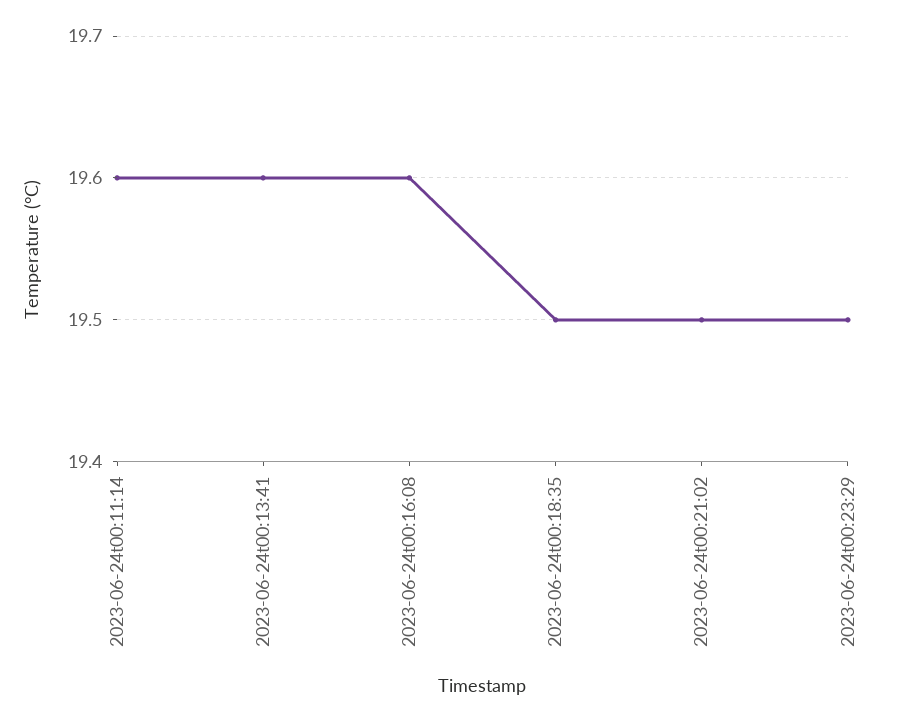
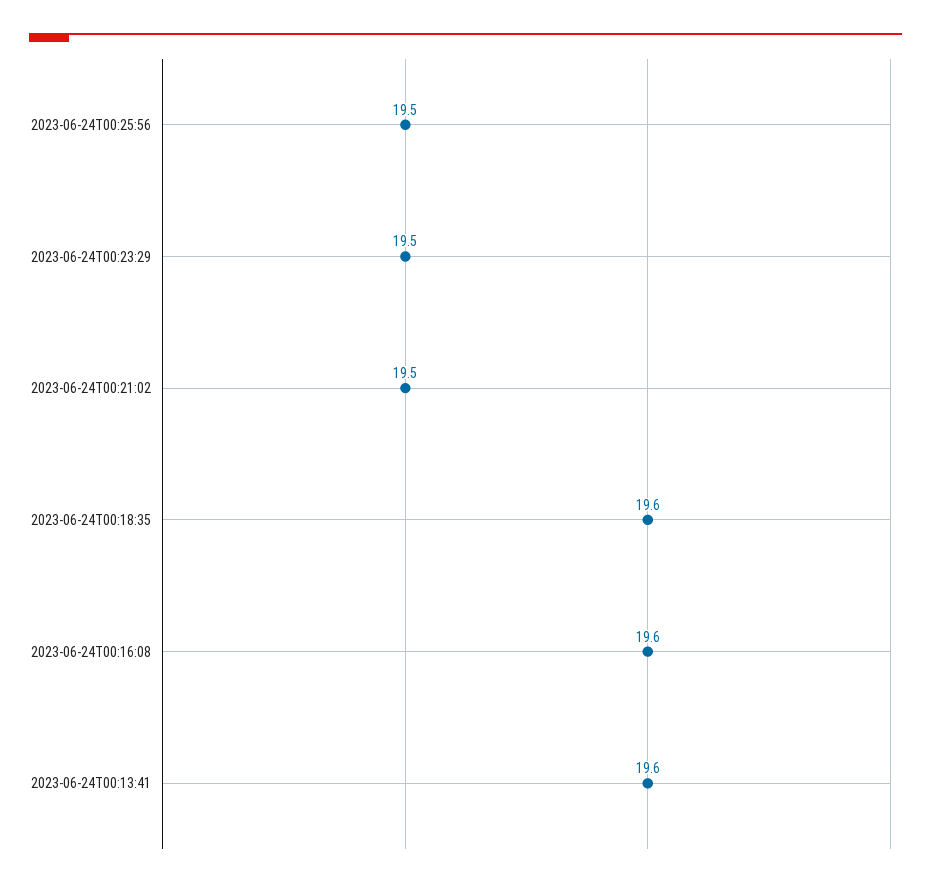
2023-06-24t00:11:14: 19.6 -> none
2023-06-24t00:18:35: 19.5 -> 19.6
2023-06-24T00:25:56: none -> 19.5

